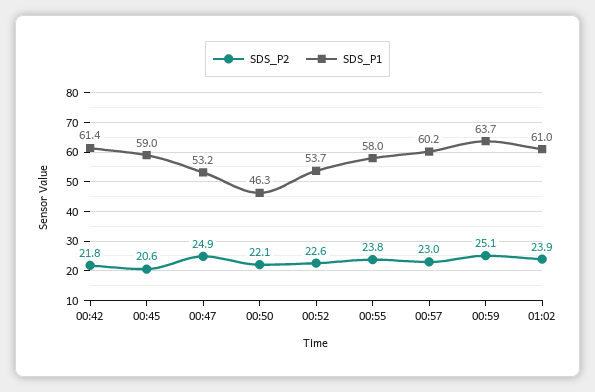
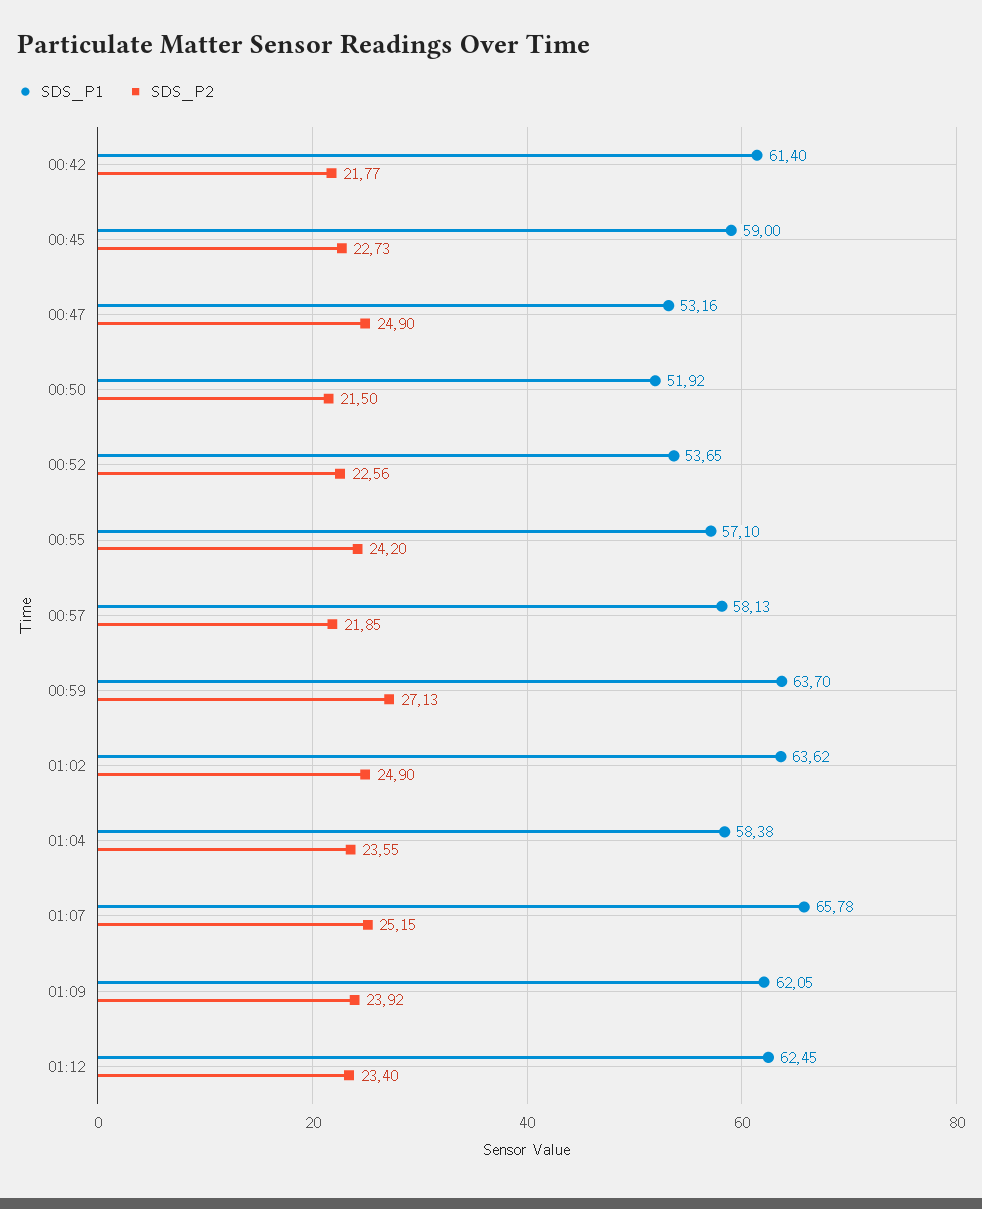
SDS_P2, 00:45: 20.6 -> 22.73
SDS_P2, 00:50: 22.1 -> 21.5
SDS_P1, 00:50: 46.3 -> 51.92
SDS_P2, 00:55: 23.8 -> 24.2
SDS_P1, 00:55: 58 -> 57.1
SDS_P2, 00:57: 23 -> 21.85
SDS_P1, 00:57: 60.2 -> 58.13
SDS_P2, 00:59: 25.1 -> 27.13
SDS_P2, 01:02: 23.9 -> 24.9
SDS_P1, 01:02: 61 -> 63.62
SDS_P1, 01:04: none -> 58.38
SDS_P2, 01:04: none -> 23.55
SDS_P1, 01:07: none -> 65.78
SDS_P2, 01:07: none -> 25.15
SDS_P1, 01:09: none -> 62.05
SDS_P2, 01:09: none -> 23.92
SDS_P1, 01:12: none -> 62.45
SDS_P2, 01:12: none -> 23.4

